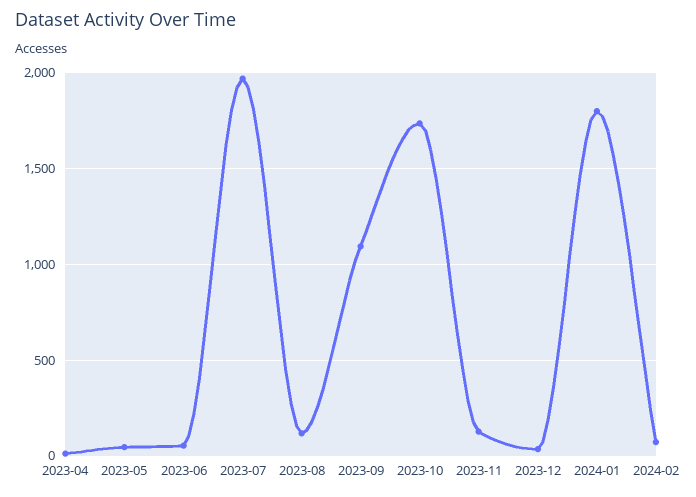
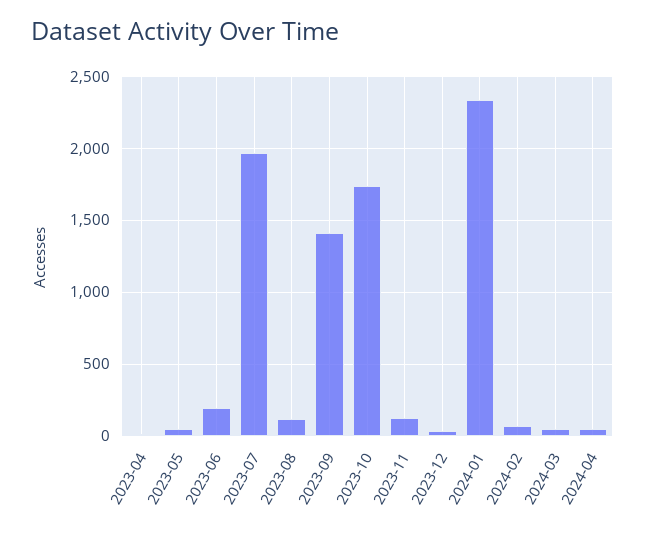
2023-06: 50 -> 200
2023-09: 1100 -> 1400
2024-01: 1800 -> 2350
2024-03: none -> 50
2024-04: none -> 50

